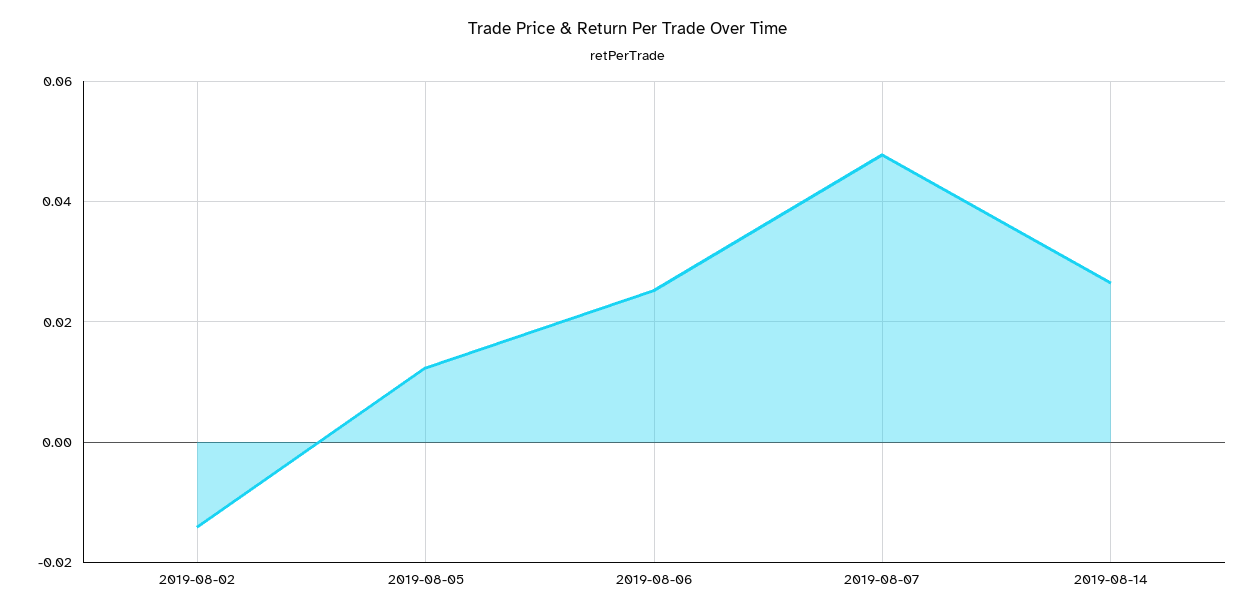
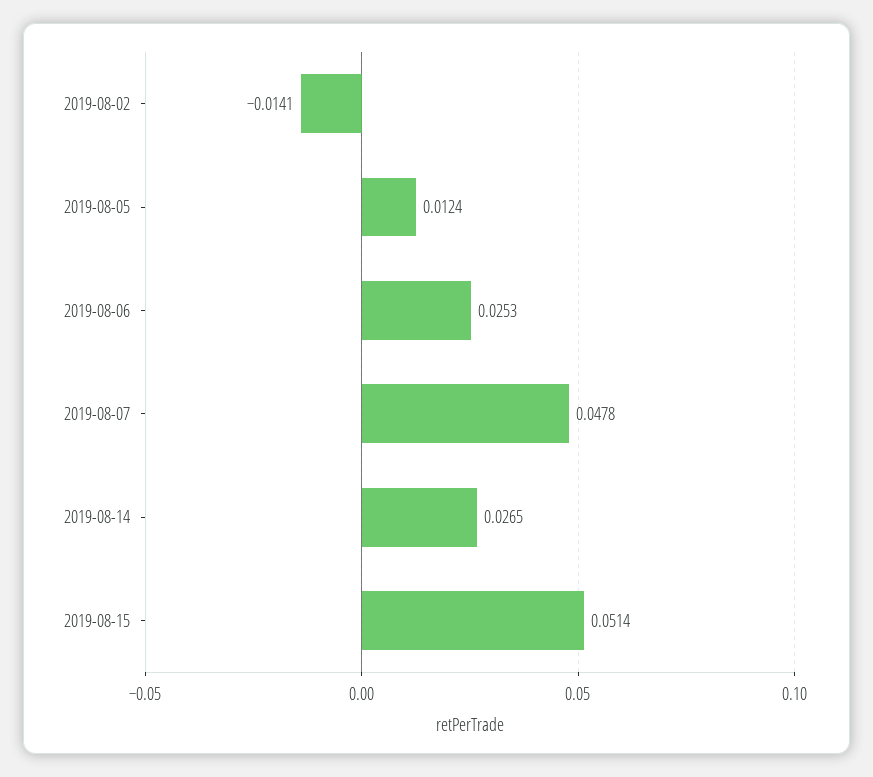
2019-08-15: none -> 0.0514

